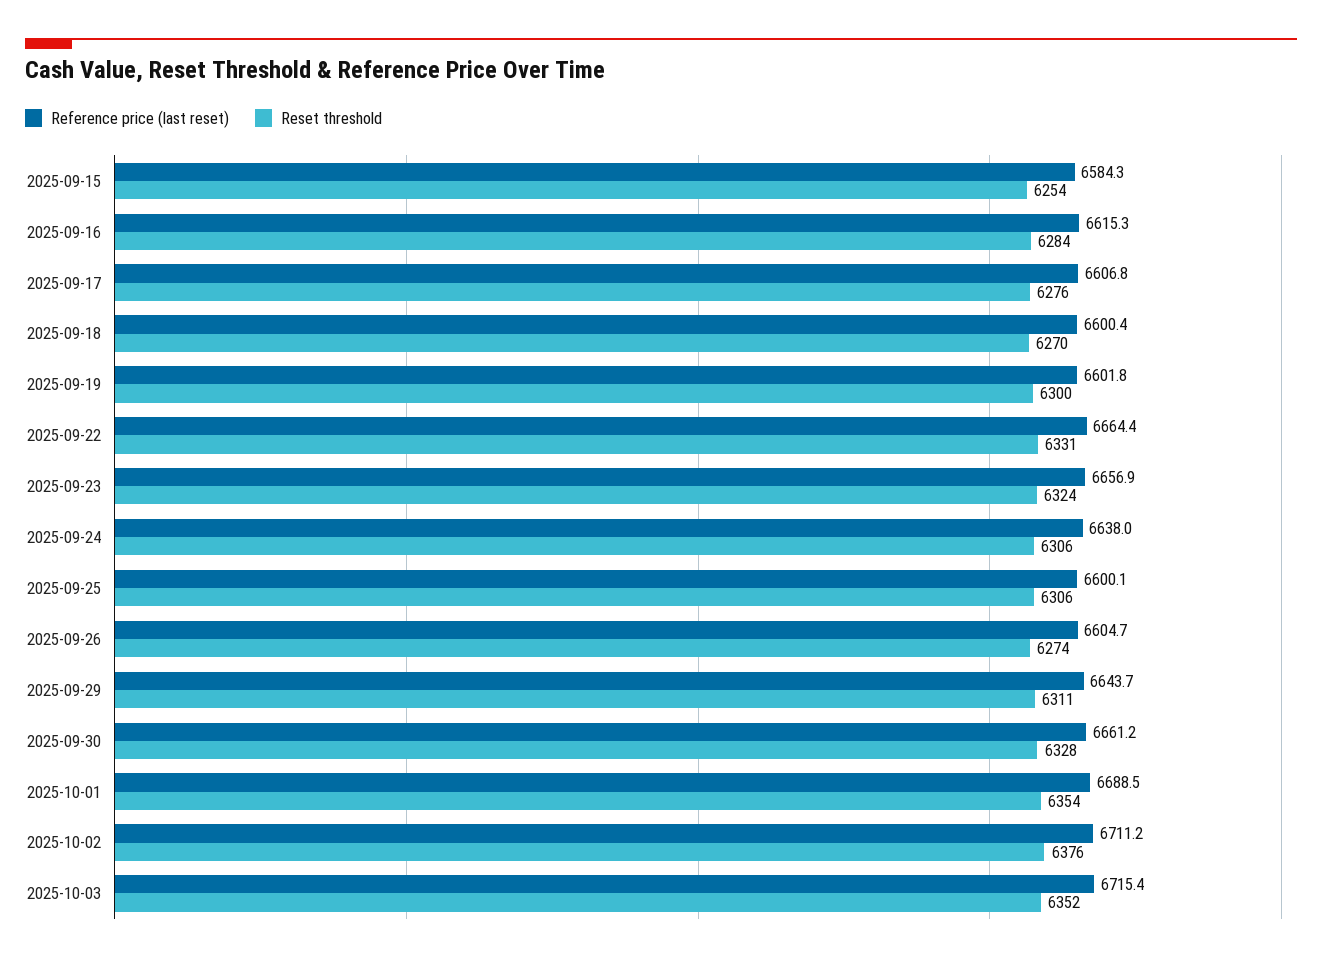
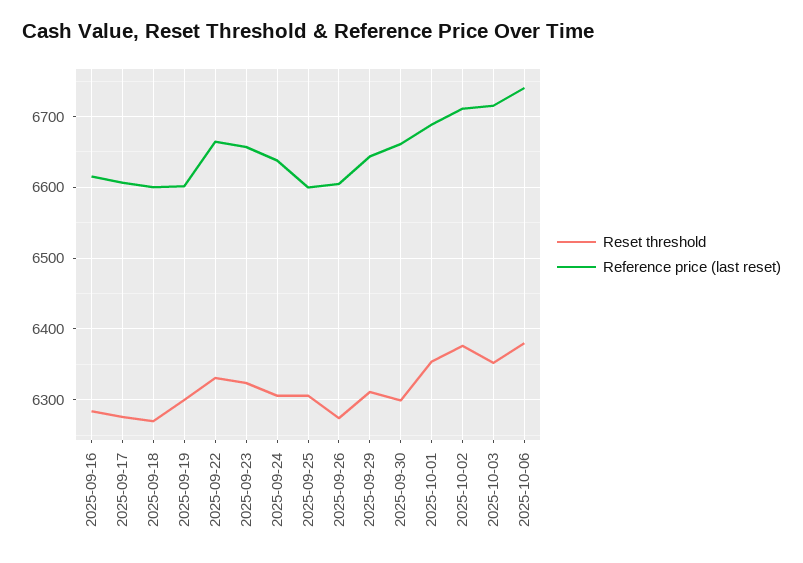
Reference price (last reset), 2025-09-15: 6584.3 -> none
Reset threshold, 2025-09-15: 6254 -> none
Reset threshold, 2025-09-30: 6328 -> 6300
Reset threshold, 2025-10-06: none -> 6380
Reference price (last reset), 2025-10-06: none -> 6740

